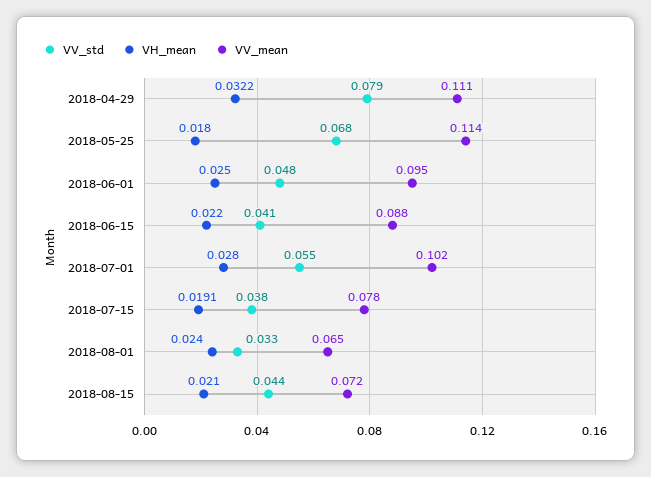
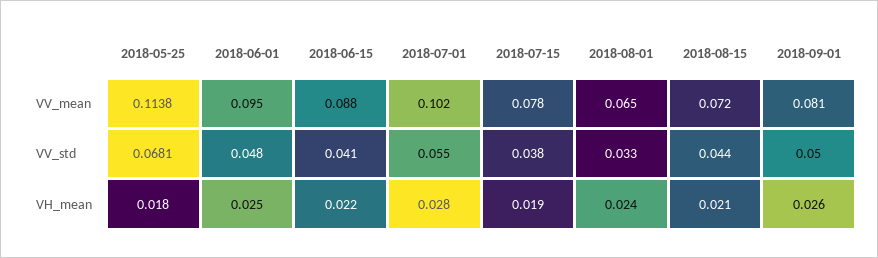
VV_std, 2018-04-29: 0.079 -> none
VH_mean, 2018-04-29: 0.0322 -> none
VV_mean, 2018-04-29: 0.111 -> none
VH_mean, 2018-07-15: 0.0191 -> 0.019
VV_mean, 2018-09-01: none -> 0.081
VV_std, 2018-09-01: none -> 0.05
VH_mean, 2018-09-01: none -> 0.026

